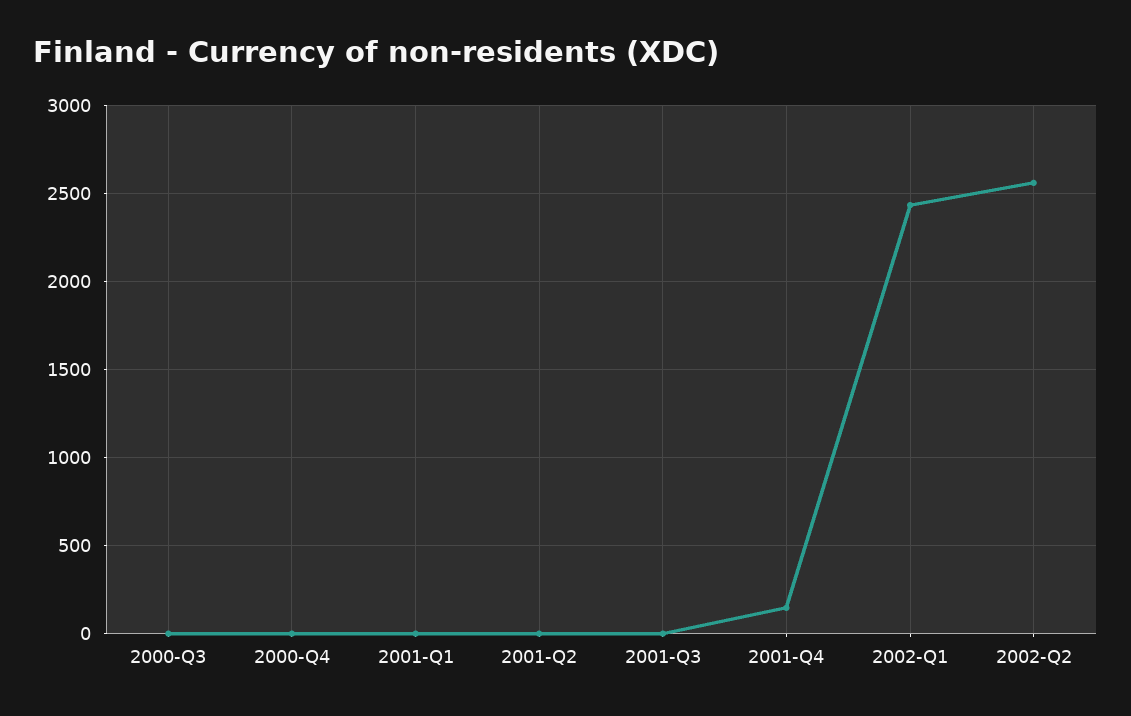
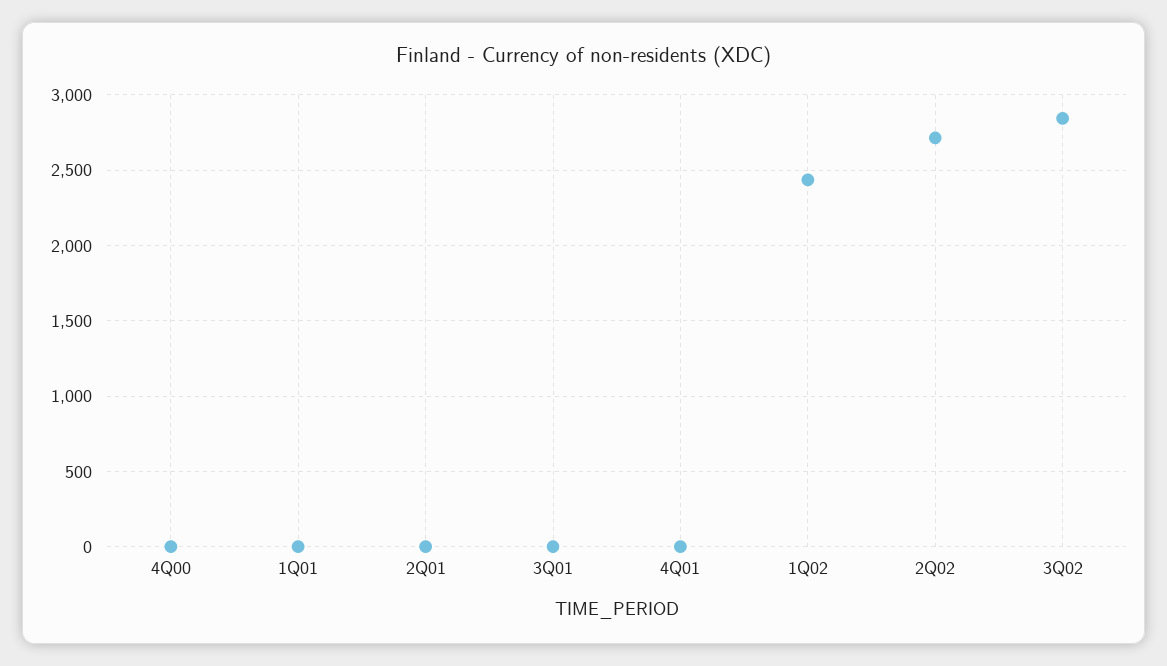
2000-Q3: 0 -> none
2001-Q4: 150 -> 0
2002-Q2: 2550 -> 2700
3Q02: none -> 2850

